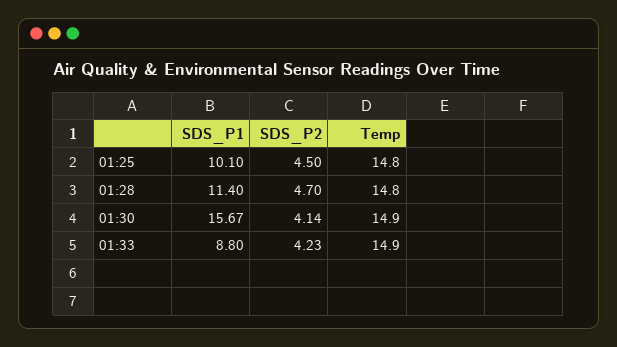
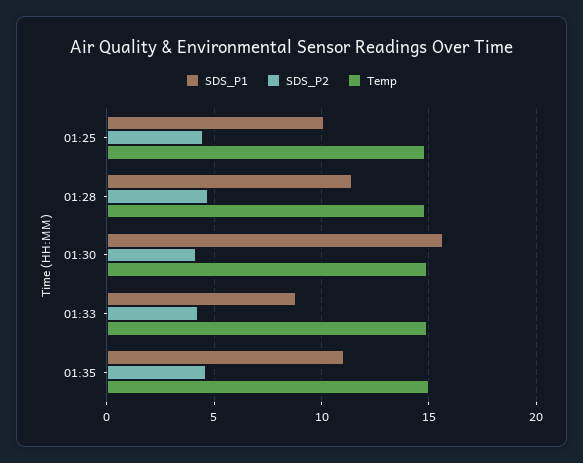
SDS_P1, 01:35: none -> 11
SDS_P2, 01:35: none -> 4.5
Temp, 01:35: none -> 15

